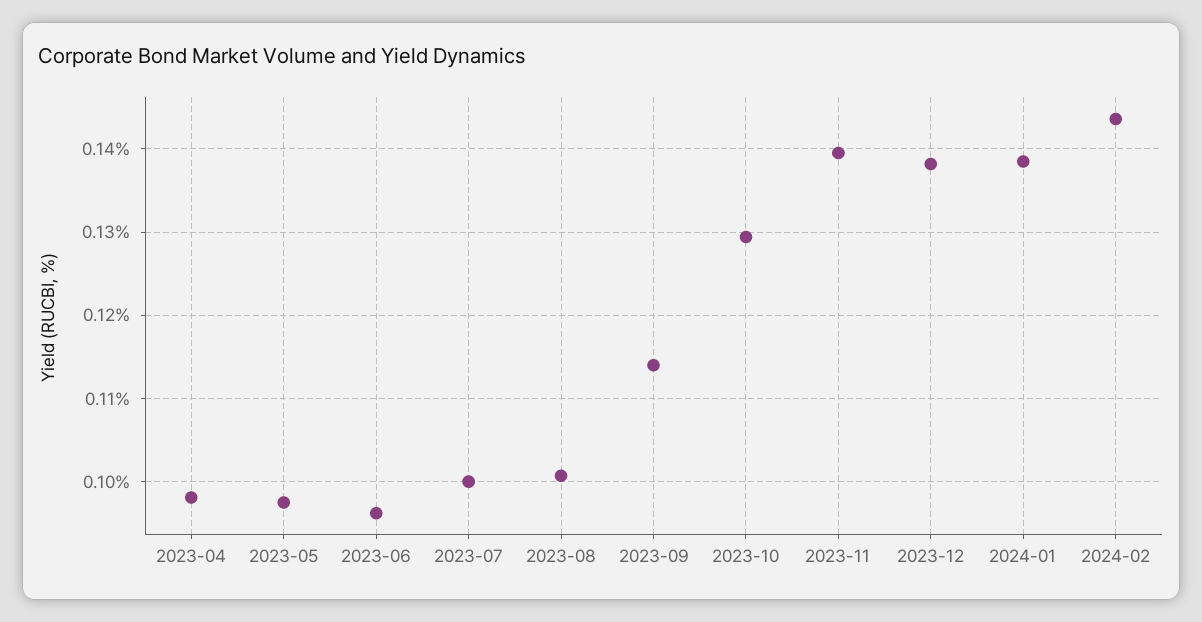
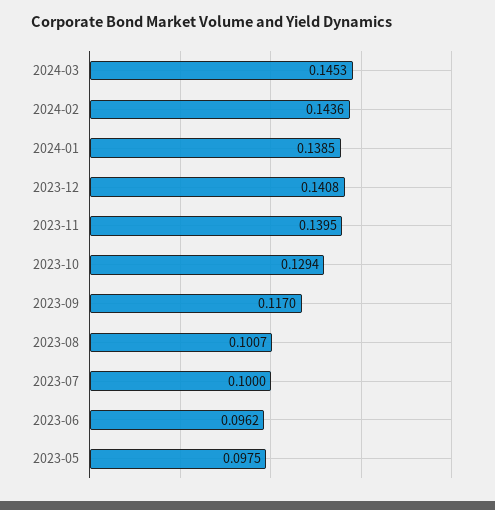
2023-04: 0.098 -> none
2023-09: 0.114 -> 0.117
2023-12: 0.138 -> 0.1408
2024-03: none -> 0.1453

